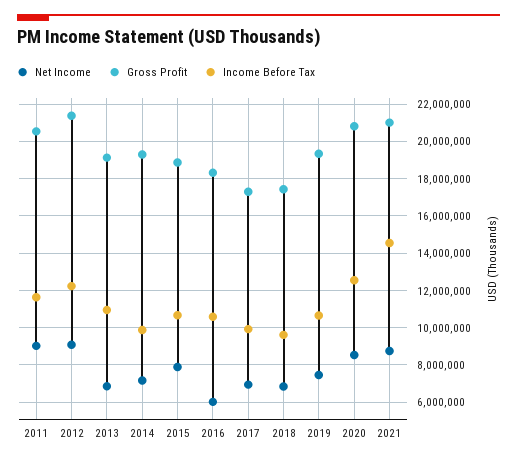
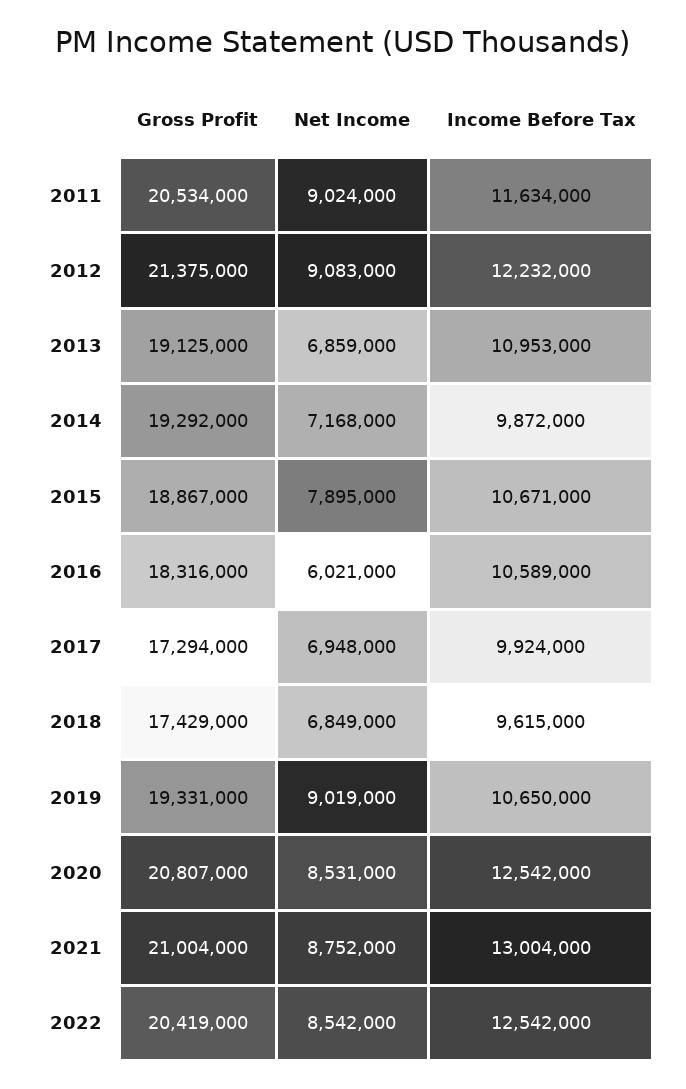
Net Income, 2019: 7500000 -> 9019000
Income Before Tax, 2021: 14500000 -> 13004000
Gross Profit, 2022: none -> 20419000
Net Income, 2022: none -> 8542000
Income Before Tax, 2022: none -> 12542000

